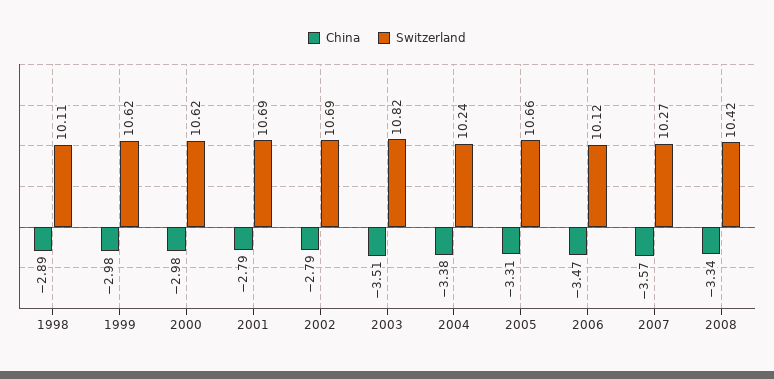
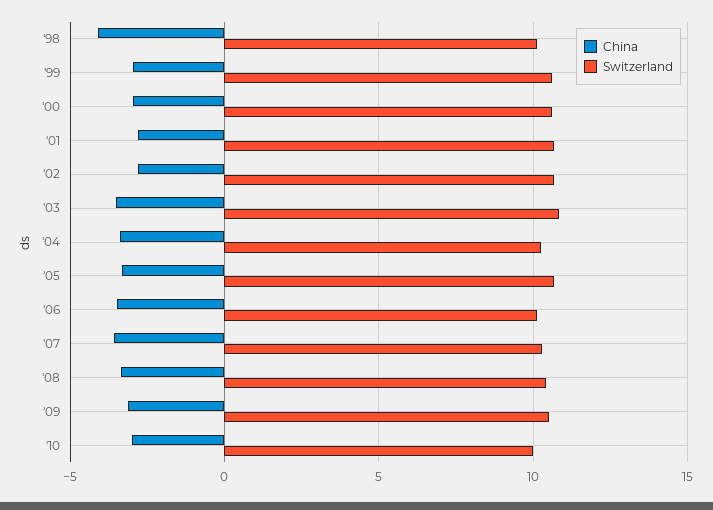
China, 1998: -2.89 -> -4
China, '09: none -> -3
Switzerland, '09: none -> 10.5
China, '10: none -> -3
Switzerland, '10: none -> 10

